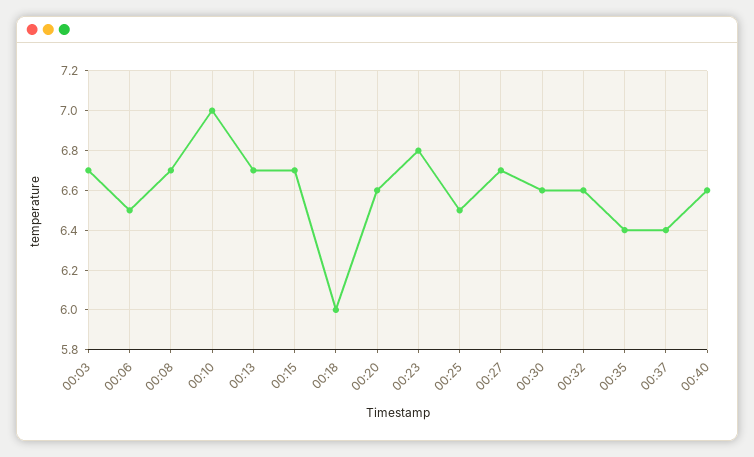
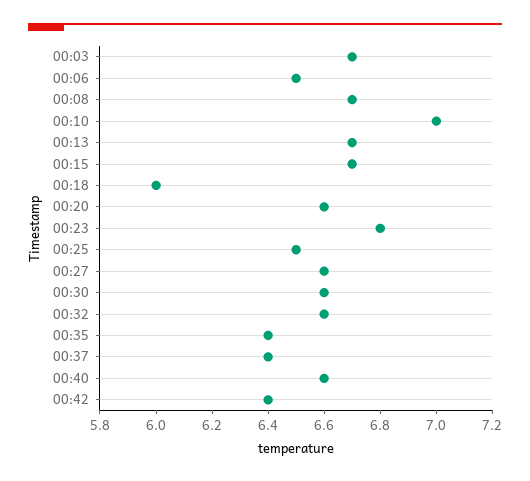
00:27: 6.7 -> 6.6
00:42: none -> 6.4

